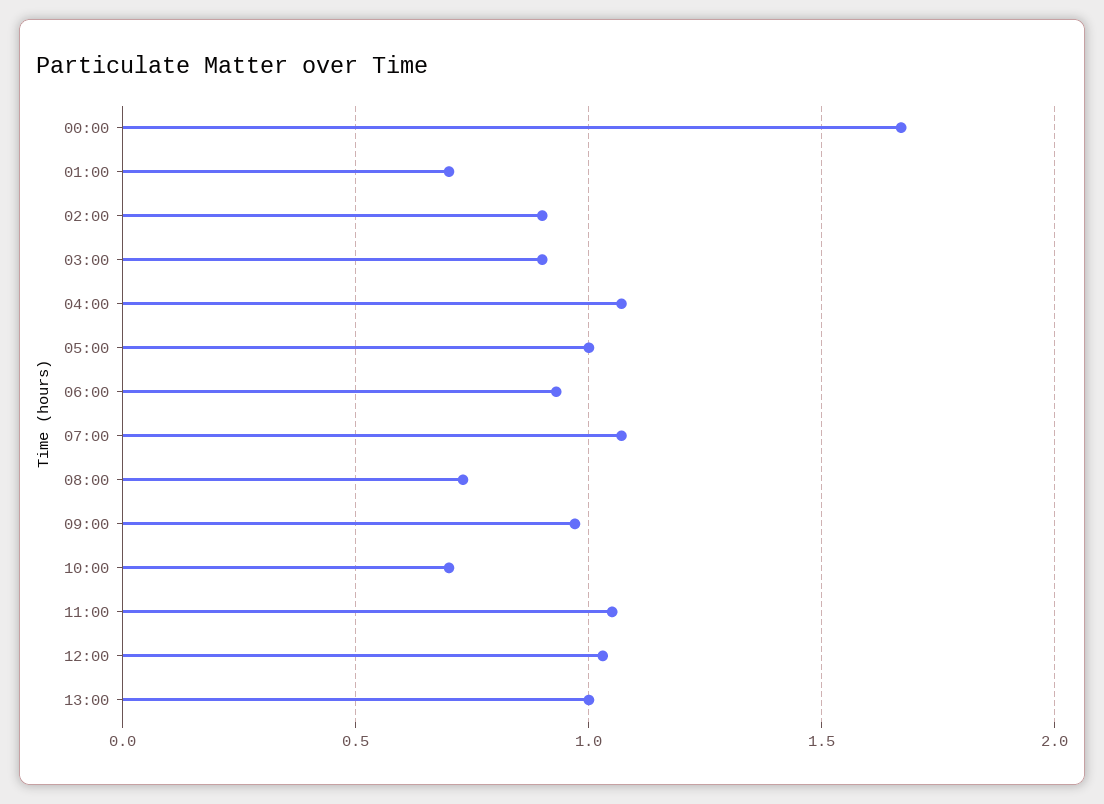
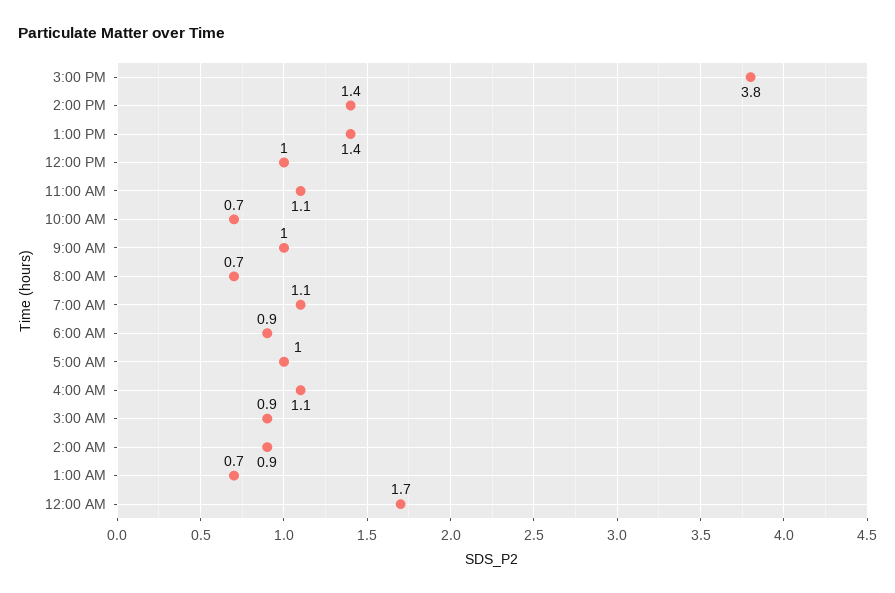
13:00: 1 -> 1.4
3:00 PM: none -> 3.8
2:00 PM: none -> 1.4

